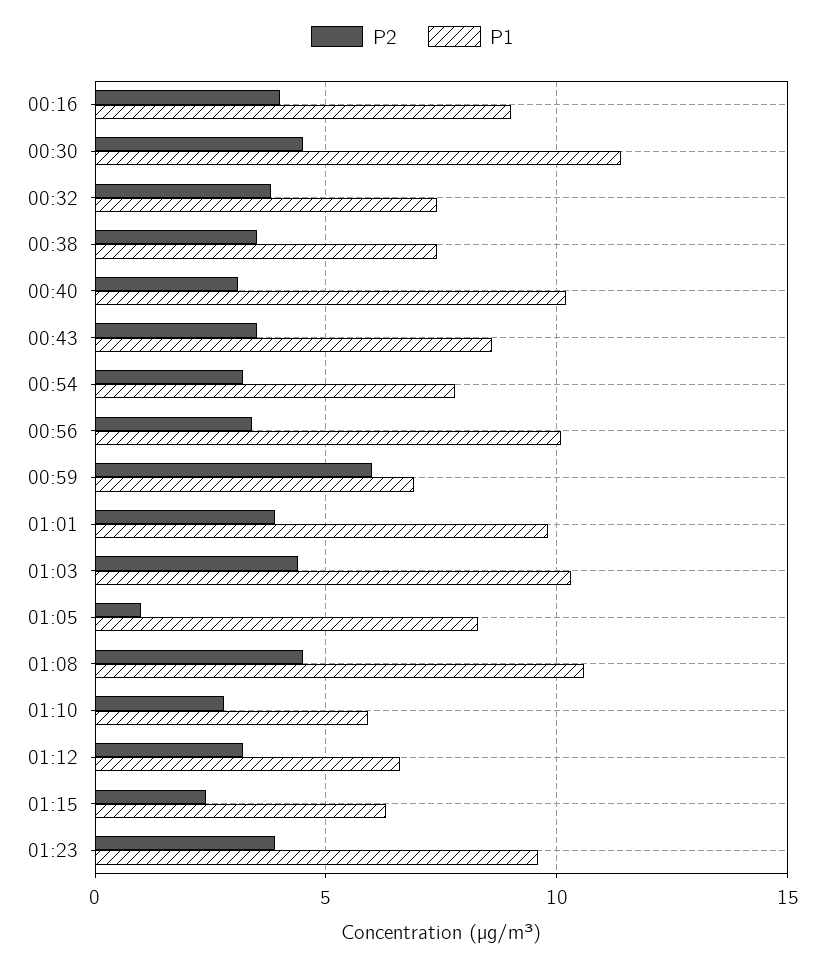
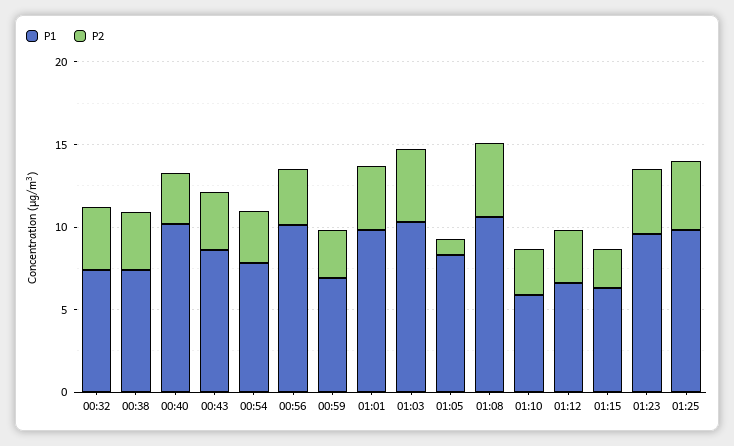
P2, 00:16: 4 -> none
P1, 00:16: 9 -> none
P2, 00:30: 4.5 -> none
P1, 00:30: 11.5 -> none
P2, 00:59: 6 -> 3
P1, 01:25: none -> 10
P2, 01:25: none -> 4

